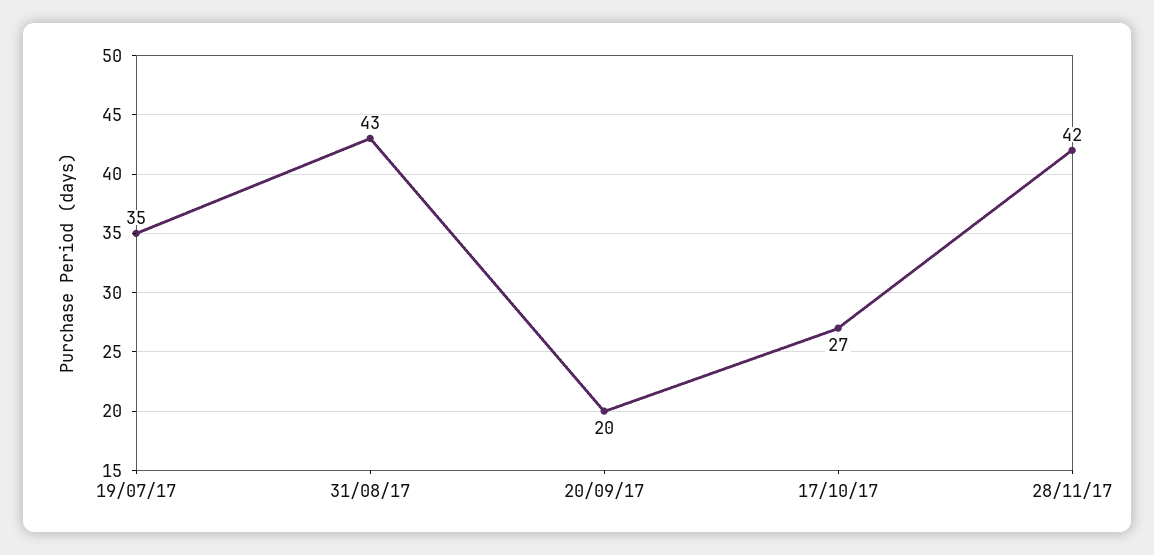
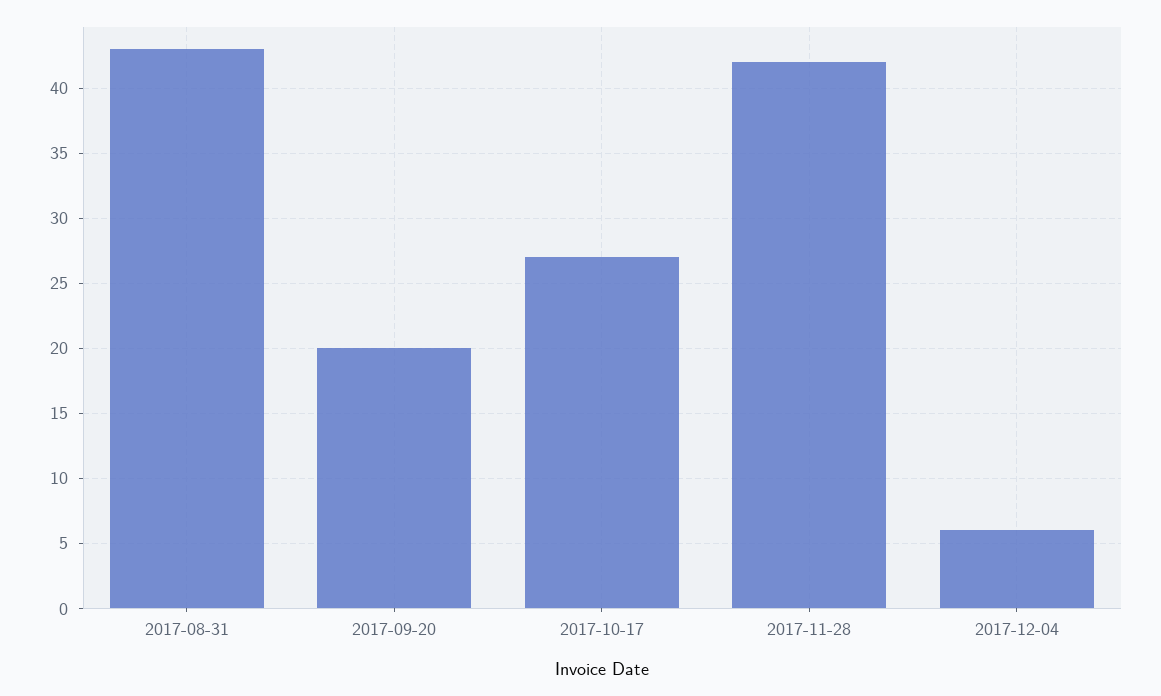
19/07/17: 35 -> none
2017-12-04: none -> 6

